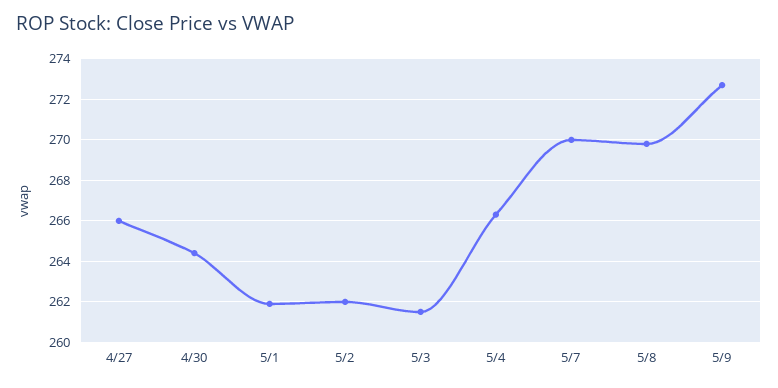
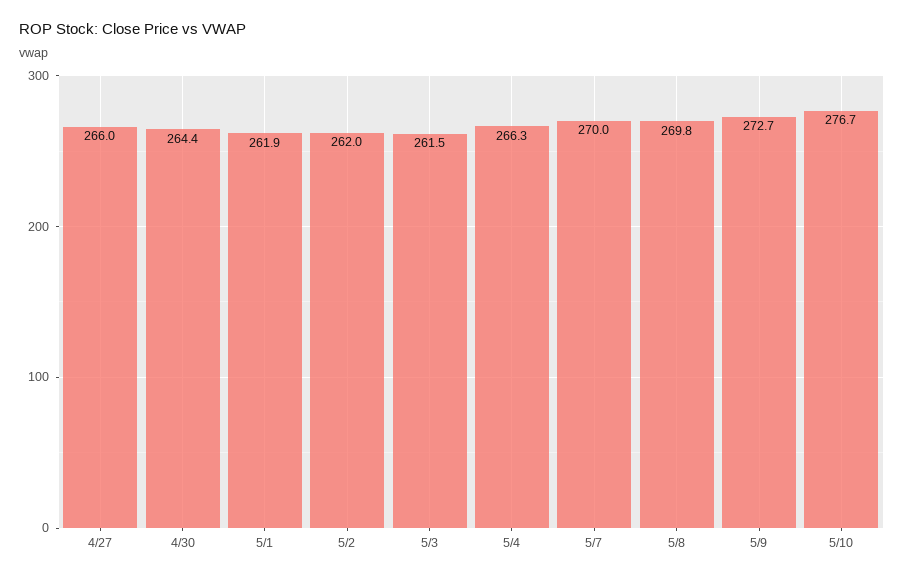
5/10: none -> 276.7

